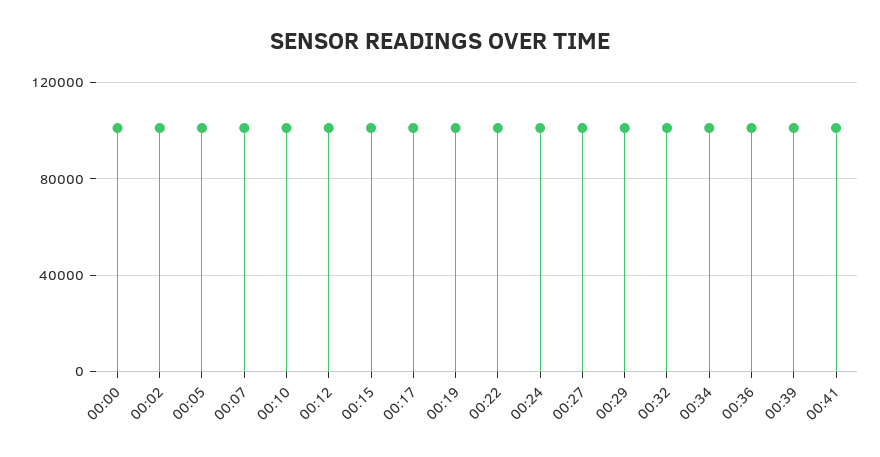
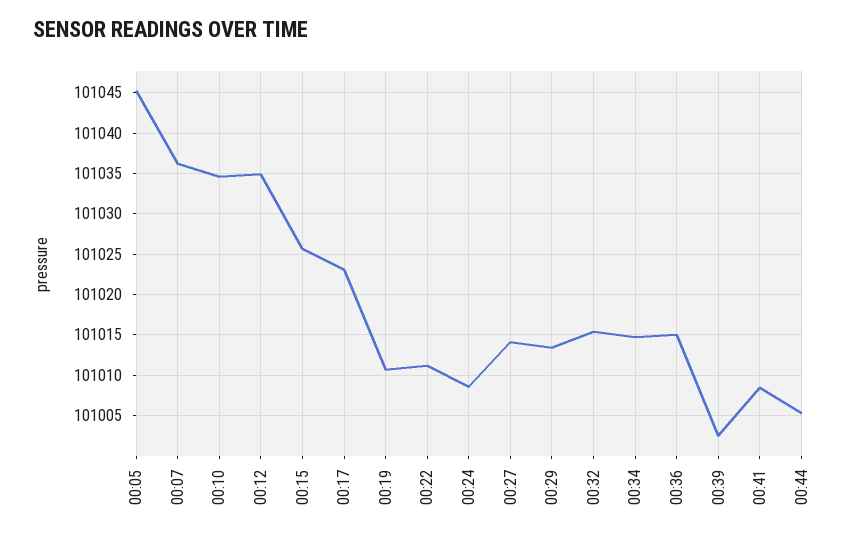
00:00: 100000 -> none
00:02: 100000 -> none
00:44: none -> 101005

